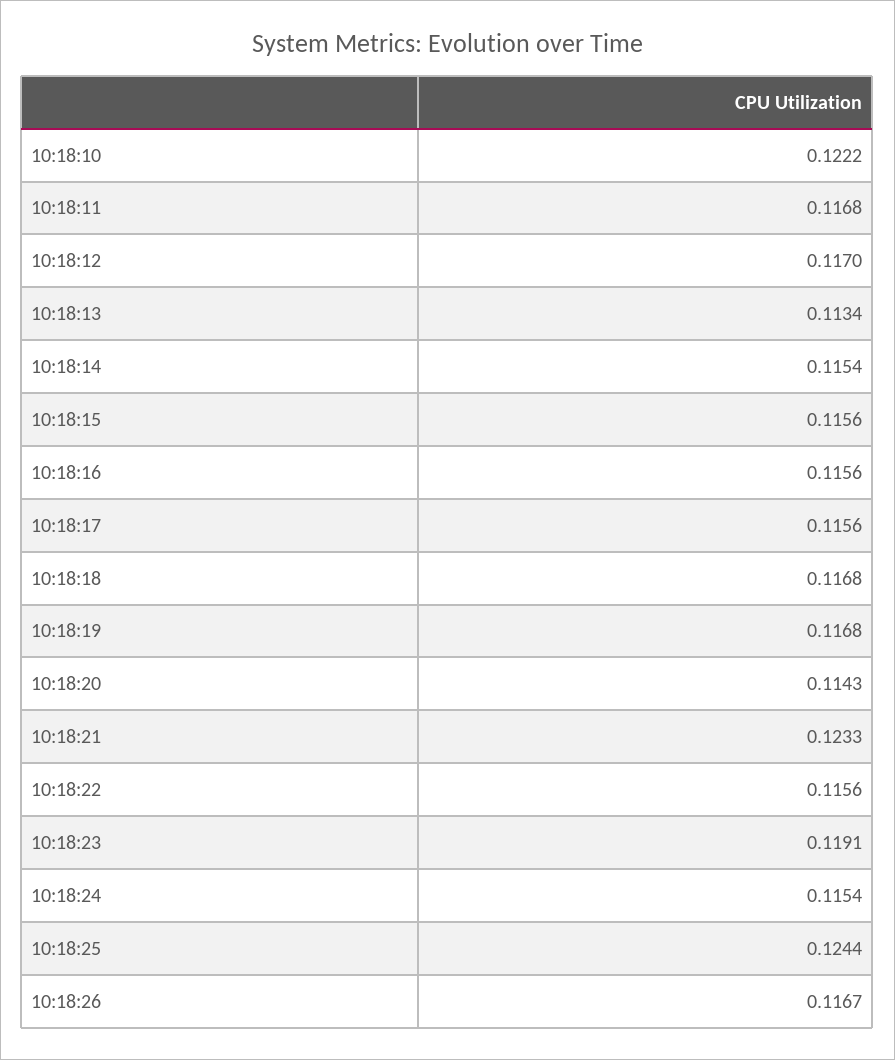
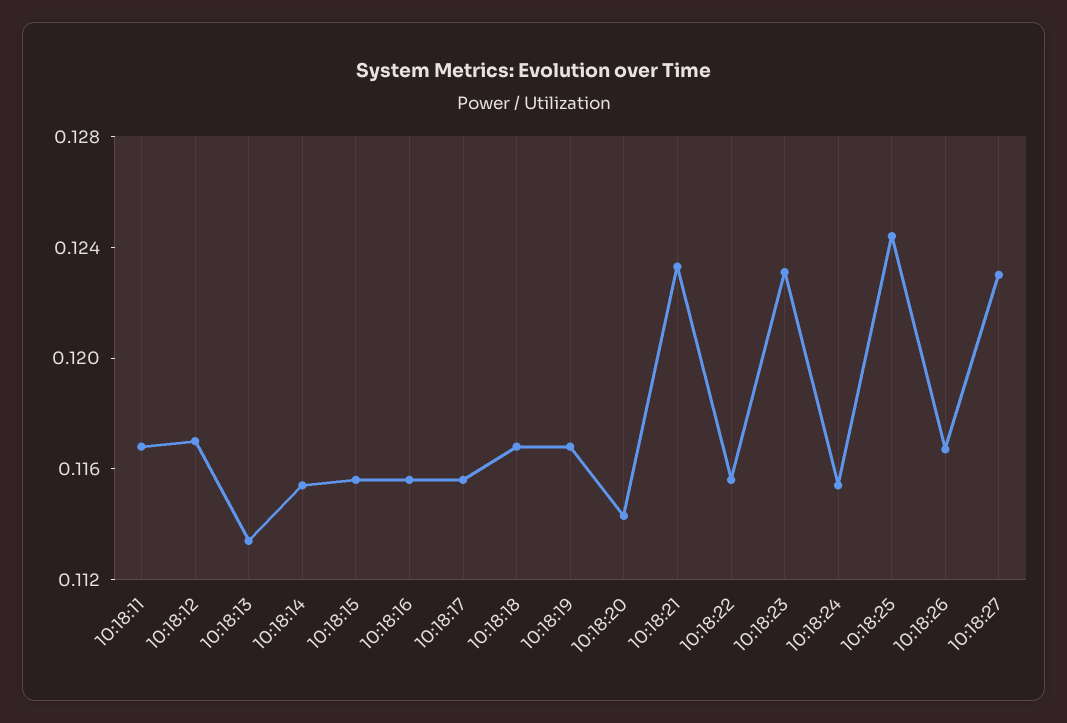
10:18:10: 0.1222 -> none
10:18:23: 0.1191 -> 0.123
10:18:27: none -> 0.123

